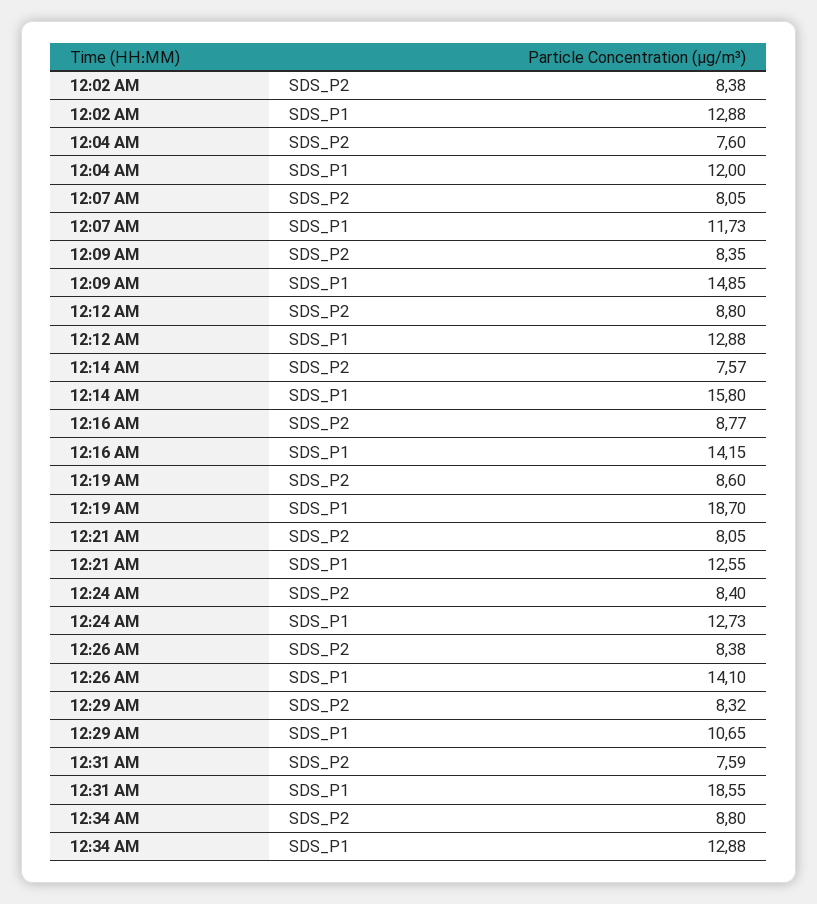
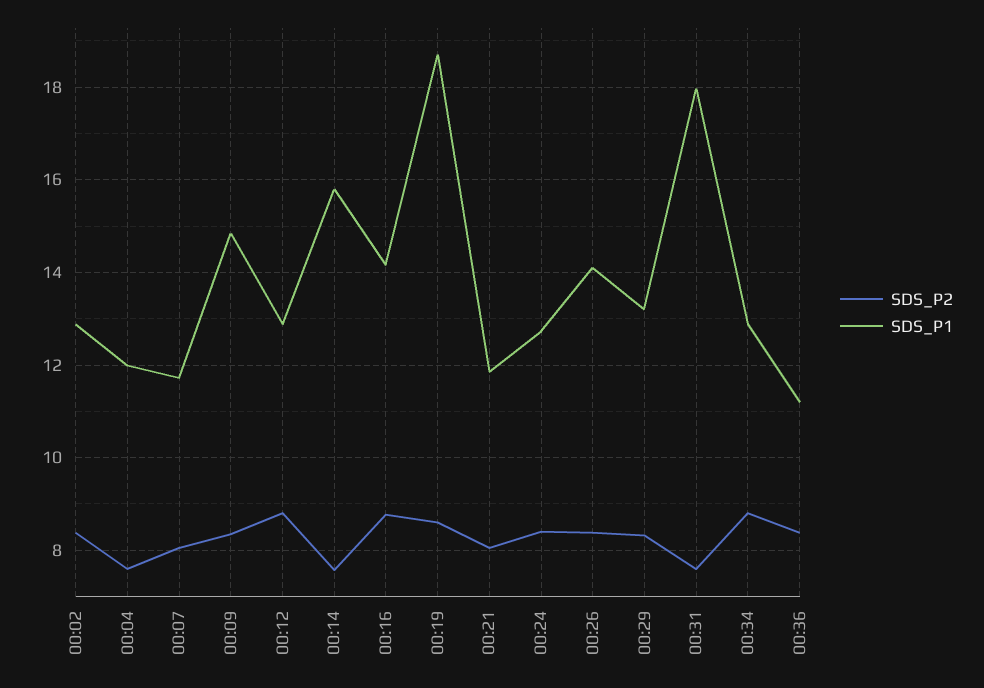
SDS_P1, 12:21 AM: 12.55 -> 11.8
SDS_P1, 12:29 AM: 10.65 -> 13.2
SDS_P1, 12:31 AM: 18.55 -> 18
SDS_P2, 00:36: none -> 8.4
SDS_P1, 00:36: none -> 11.2

